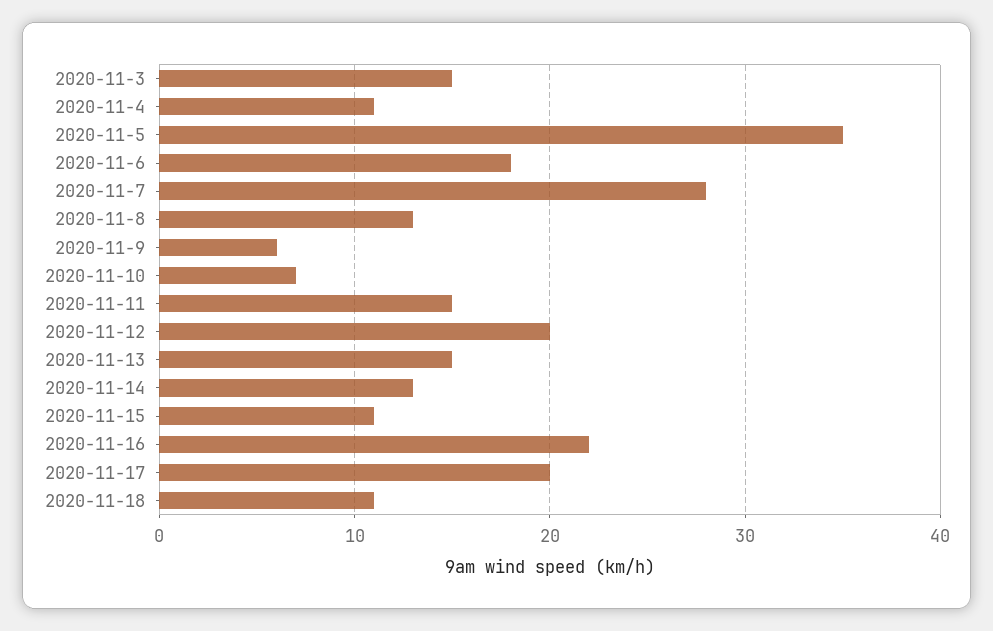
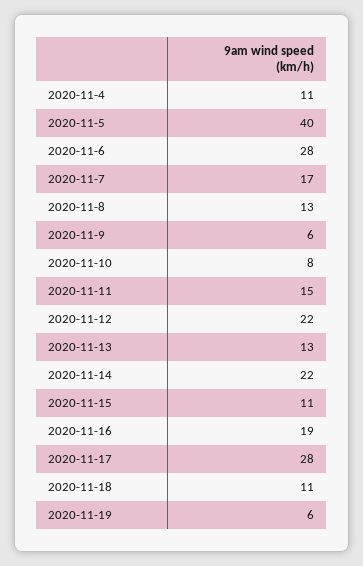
2020-11-3: 15 -> none
2020-11-5: 35 -> 40
2020-11-6: 18 -> 28
2020-11-7: 28 -> 17
2020-11-10: 7 -> 8
2020-11-12: 20 -> 22
2020-11-13: 15 -> 13
2020-11-14: 13 -> 22
2020-11-16: 22 -> 19
2020-11-17: 20 -> 28
2020-11-19: none -> 6

